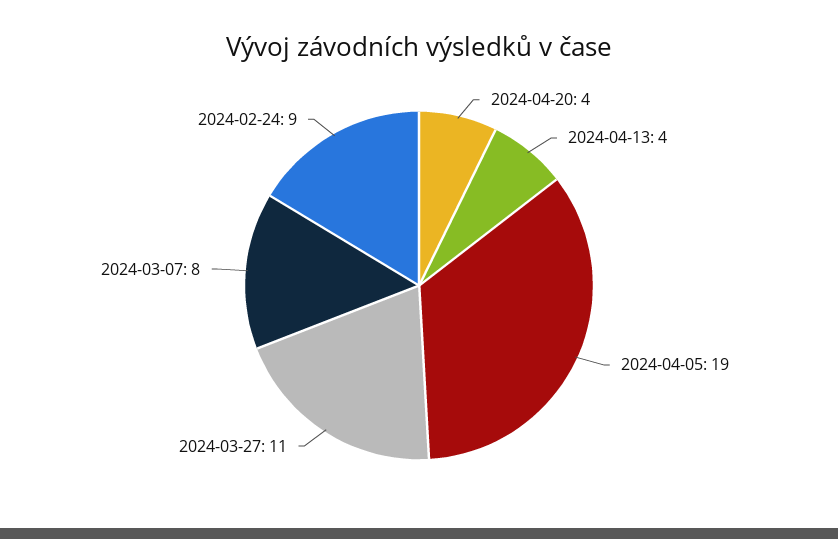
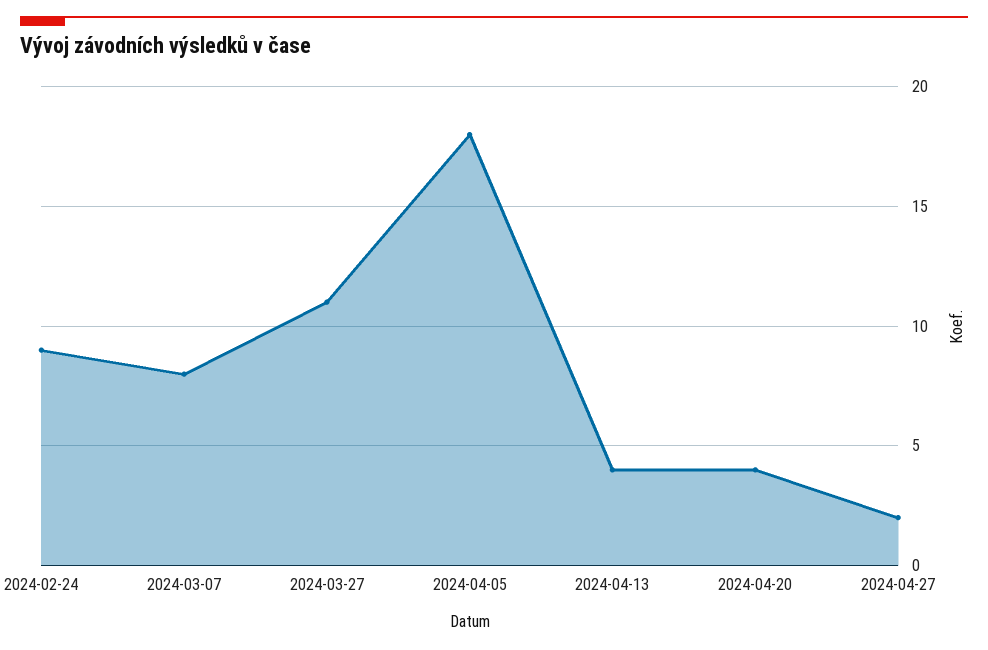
2024-04-05: 19 -> 18
2024-04-27: none -> 2

